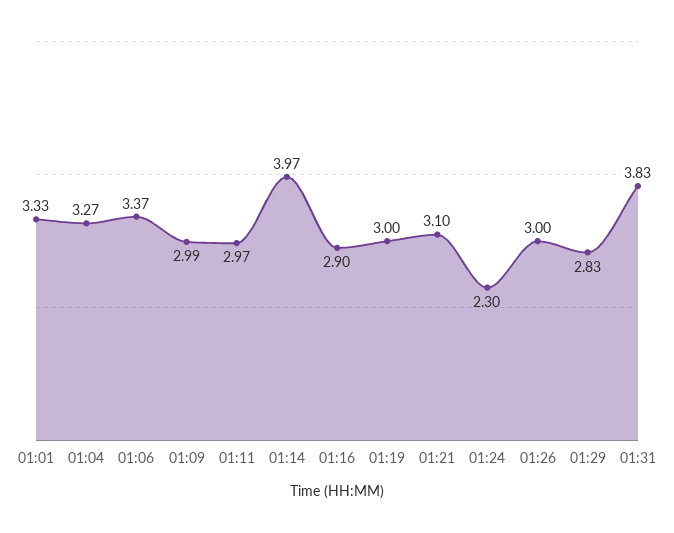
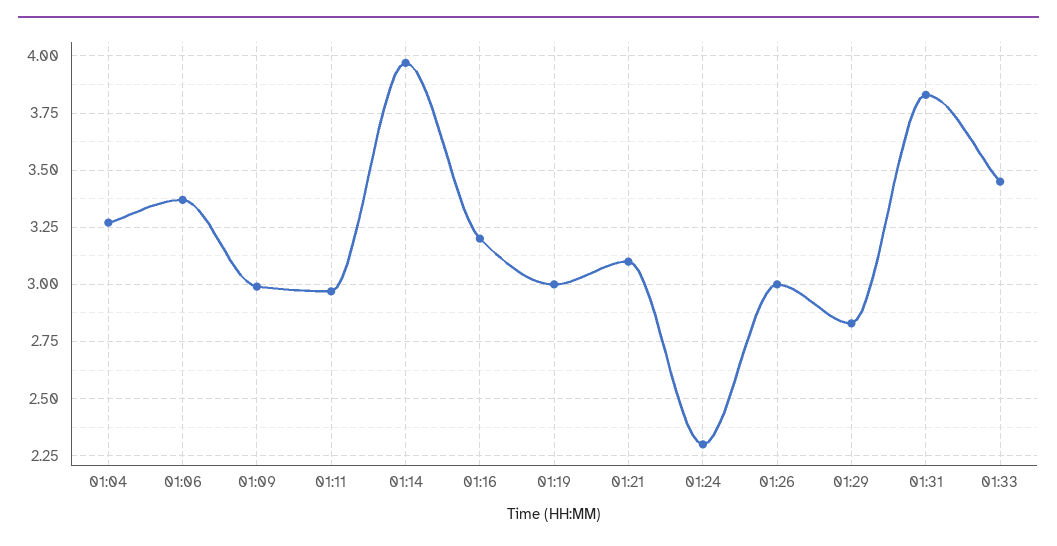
01:01: 3.33 -> none
01:16: 2.9 -> 3.2
01:33: none -> 3.45

